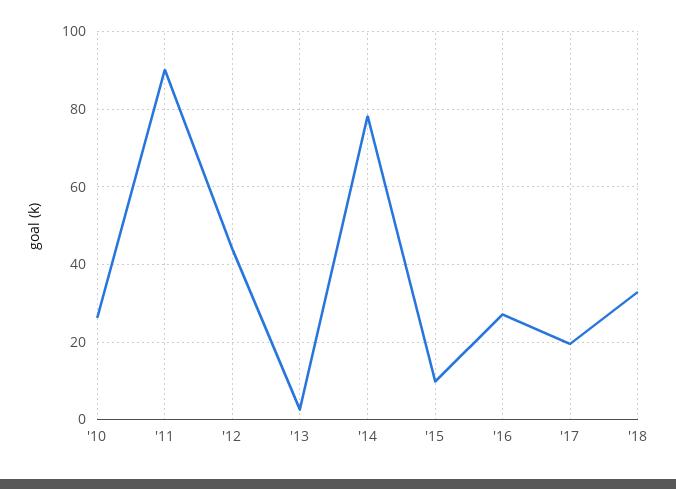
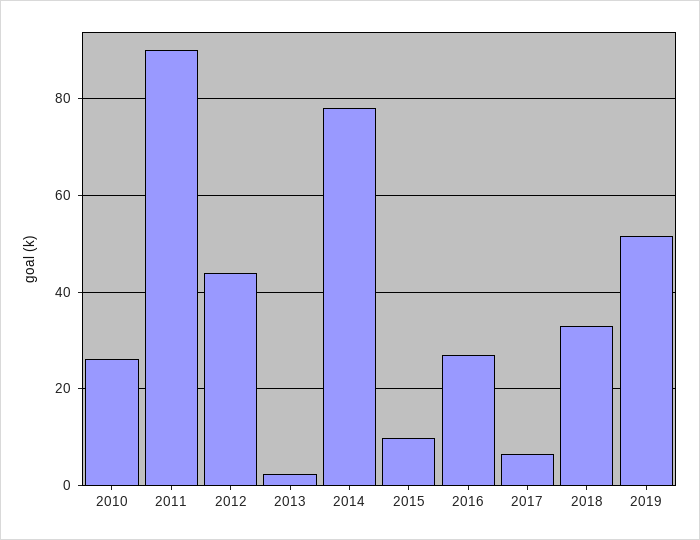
'17: 20 -> 6
2019: none -> 52

